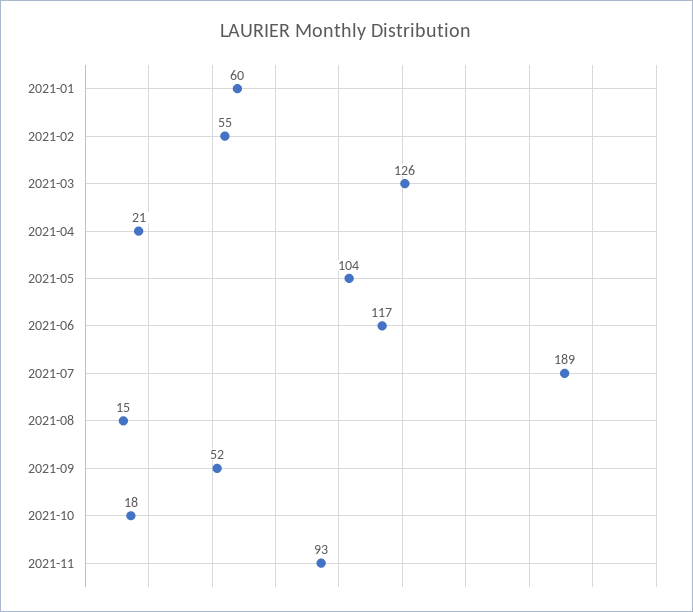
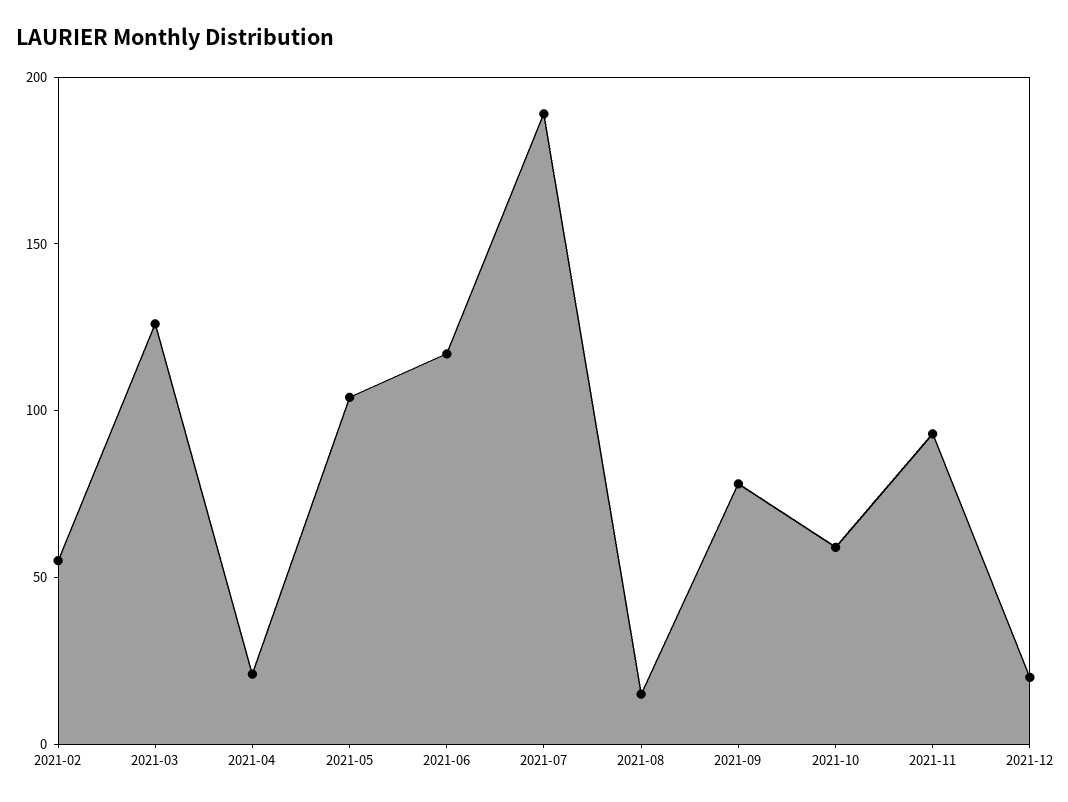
2021-01: 60 -> none
2021-09: 52 -> 80
2021-10: 18 -> 60
2021-12: none -> 20

